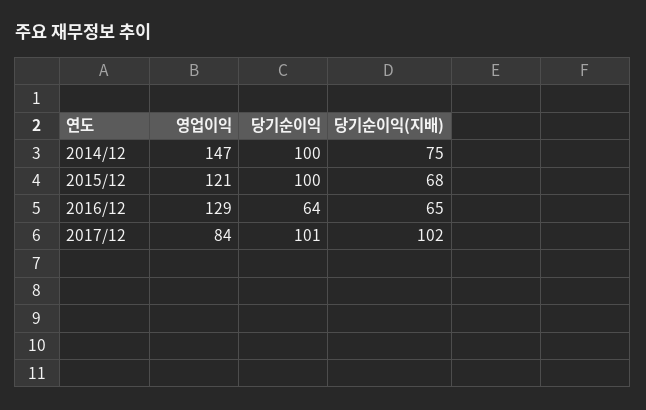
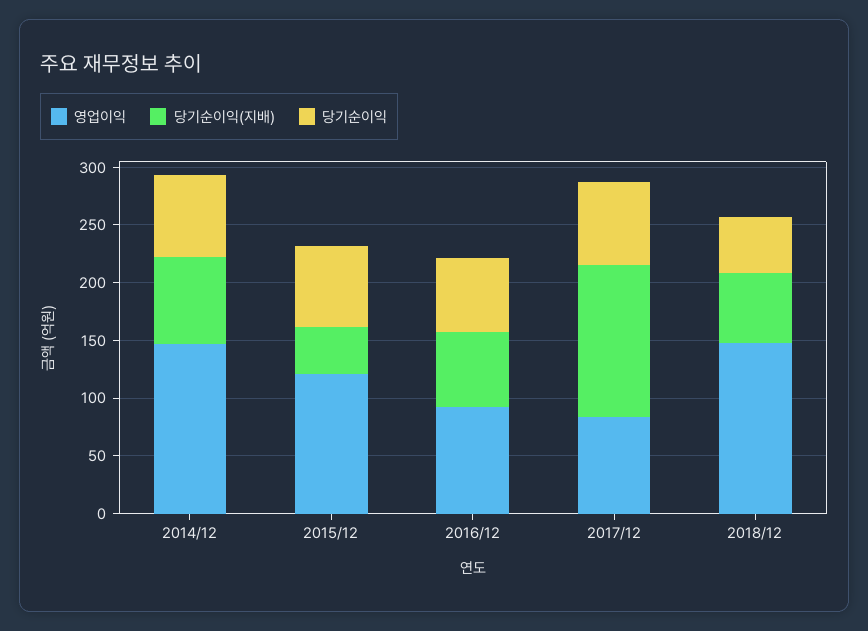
당기순이익, 2014/12: 100 -> 70
당기순이익, 2015/12: 100 -> 70
당기순이익(지배), 2015/12: 68 -> 40
영업이익, 2016/12: 129 -> 90
당기순이익, 2017/12: 101 -> 70
당기순이익(지배), 2017/12: 102 -> 130
영업이익, 2018/12: none -> 150
당기순이익(지배), 2018/12: none -> 60
당기순이익, 2018/12: none -> 50

